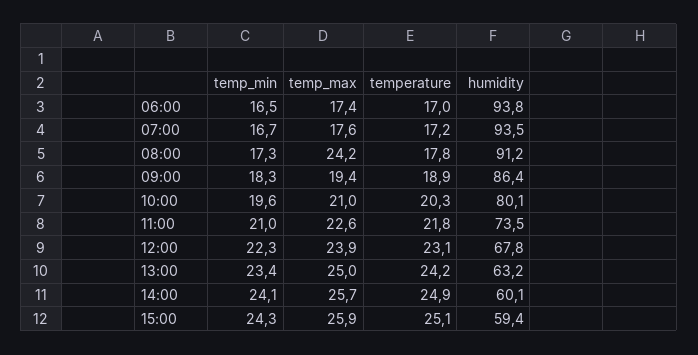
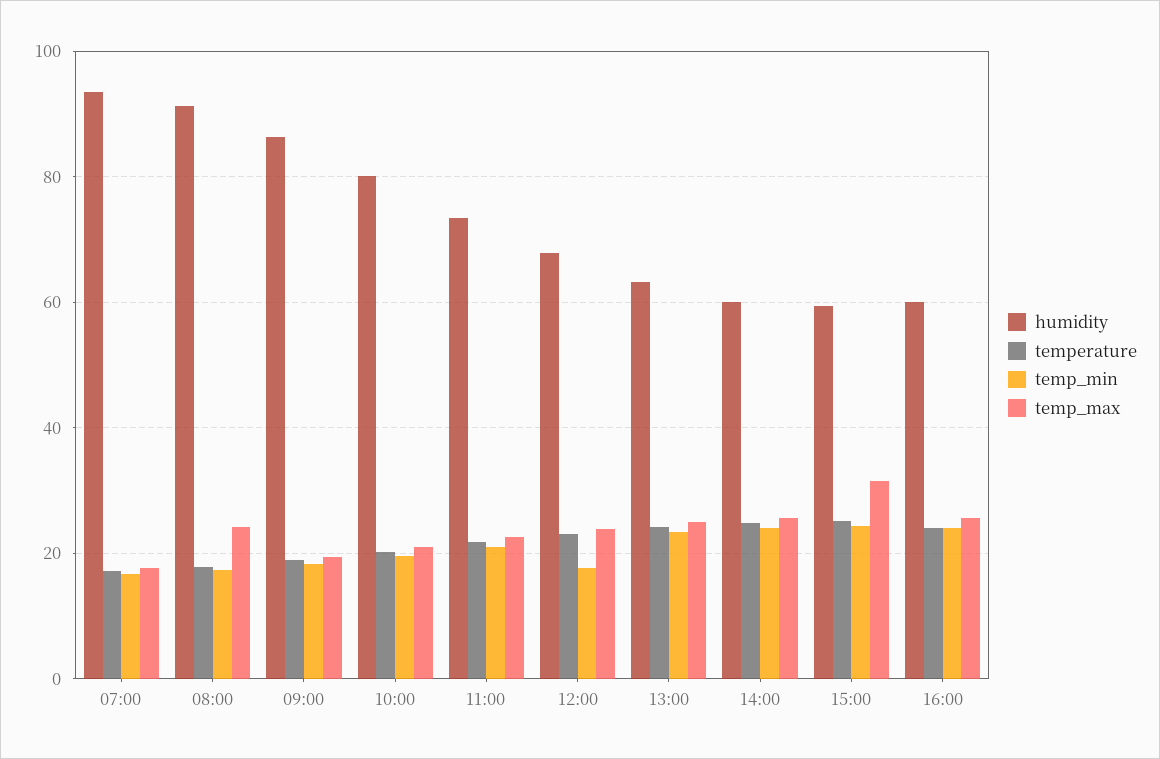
temp_min, 06:00: 16.5 -> none
temp_max, 06:00: 17.4 -> none
temperature, 06:00: 17 -> none
humidity, 06:00: 93.8 -> none
temp_min, 12:00: 22.3 -> 18
temp_max, 15:00: 25.9 -> 32
humidity, 16:00: none -> 60
temperature, 16:00: none -> 24
temp_min, 16:00: none -> 24
temp_max, 16:00: none -> 26

